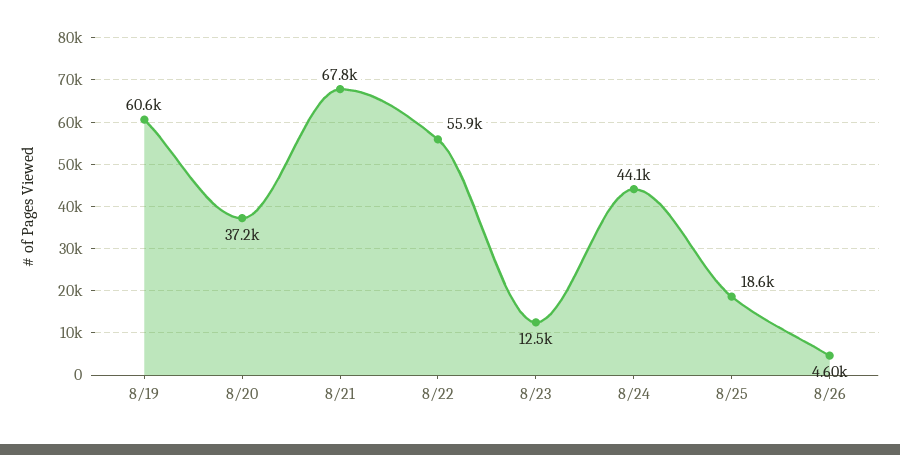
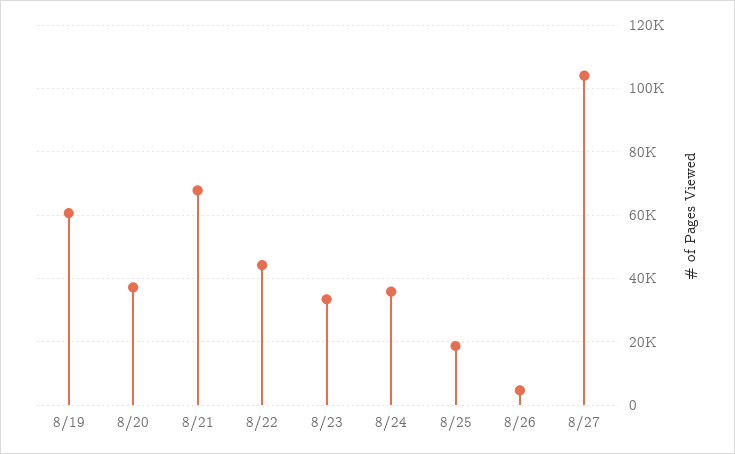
8/22: 55900 -> 44000
8/23: 12500 -> 34000
8/24: 44100 -> 36000
8/27: none -> 104000

